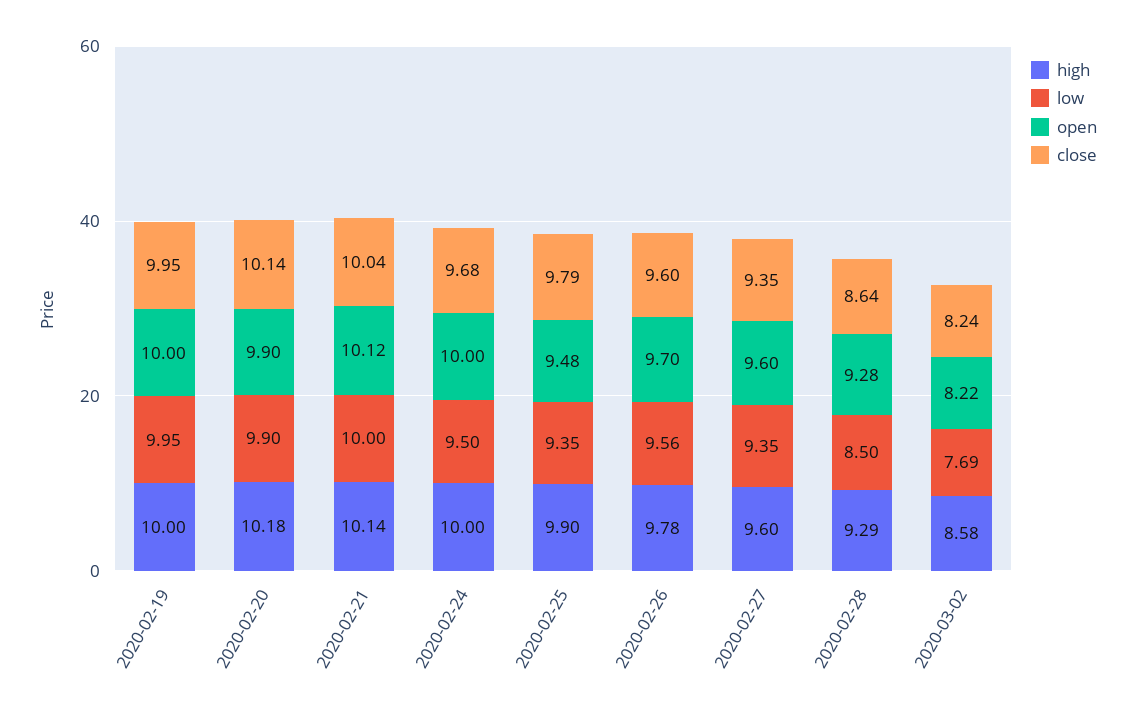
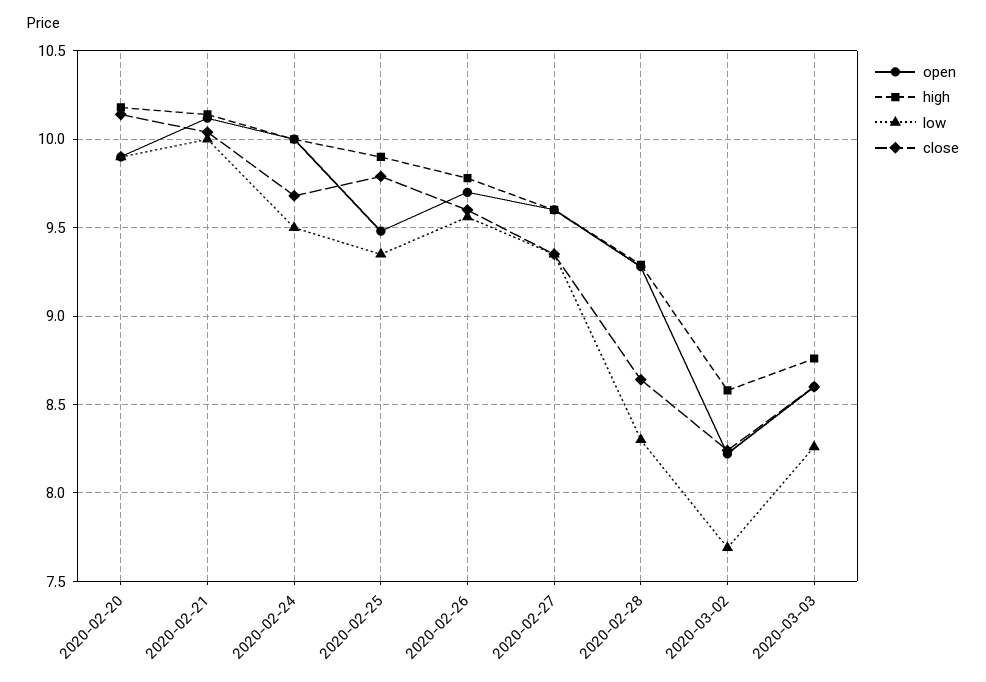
high, 2020-02-19: 10 -> none
low, 2020-02-19: 9.95 -> none
open, 2020-02-19: 10 -> none
close, 2020-02-19: 9.95 -> none
low, 2020-02-28: 8.5 -> 8.3
open, 2020-03-03: none -> 8.6
high, 2020-03-03: none -> 8.75
low, 2020-03-03: none -> 8.25
close, 2020-03-03: none -> 8.6

